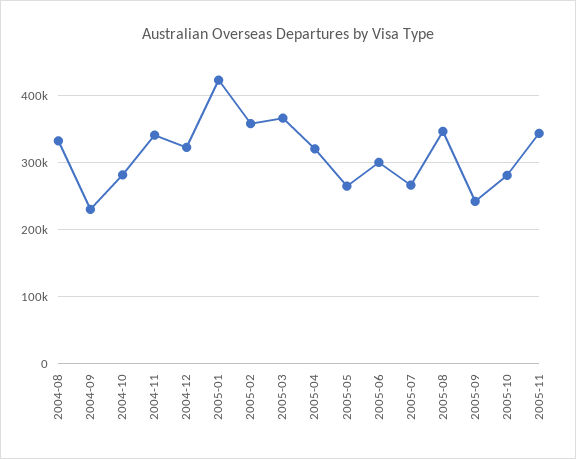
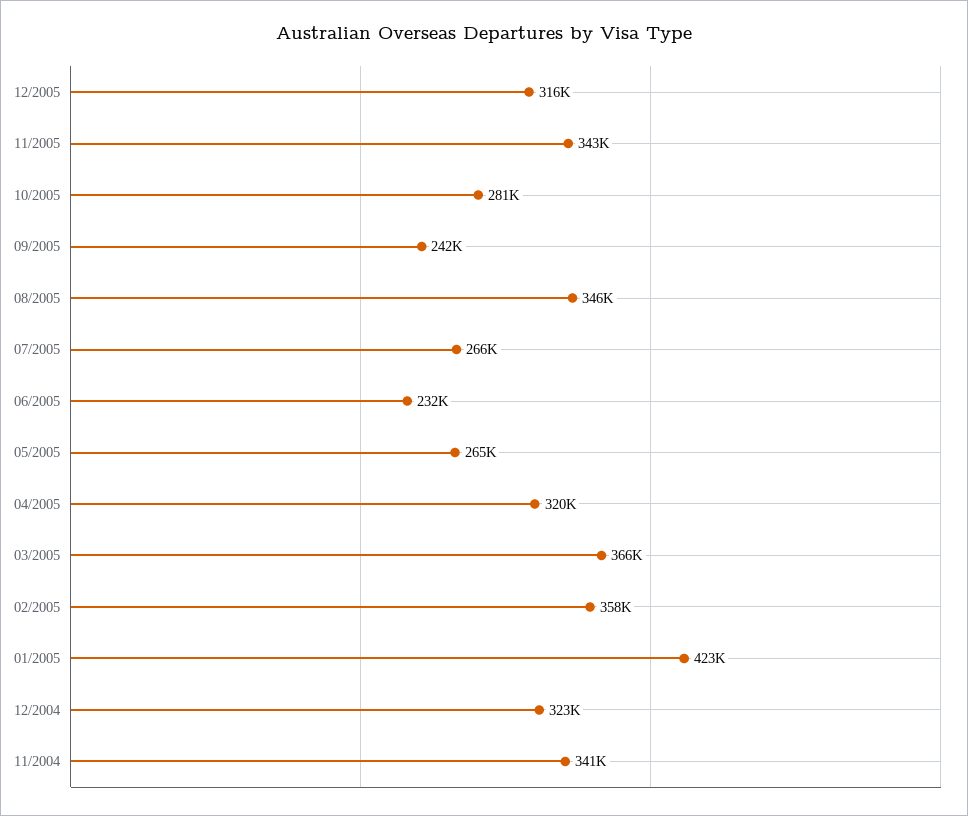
2004-08: 330000 -> none
2004-09: 230000 -> none
2004-10: 280000 -> none
2005-06: 300000 -> 232000
12/2005: none -> 316000

